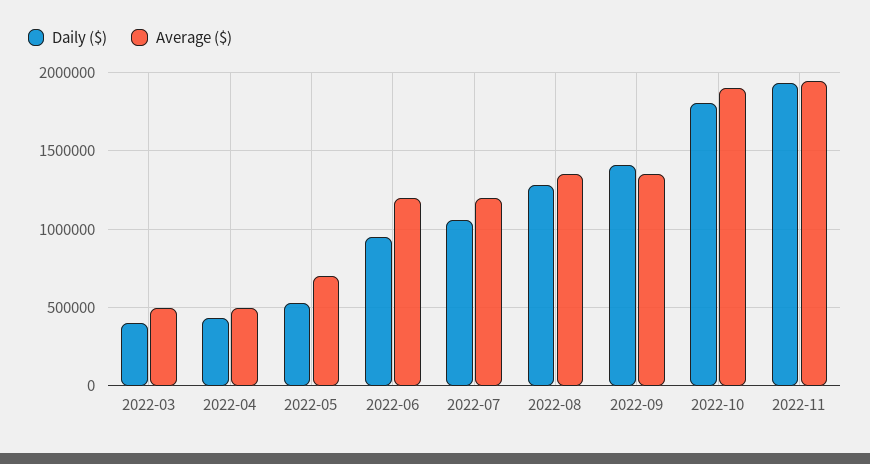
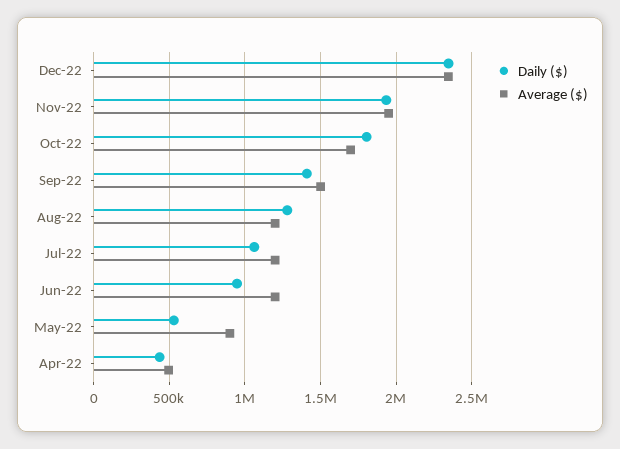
Daily ($), 2022-03: 400000 -> none
Average ($), 2022-03: 500000 -> none
Average ($), 2022-05: 700000 -> 900000
Average ($), 2022-08: 1350000 -> 1200000
Average ($), 2022-09: 1350000 -> 1500000
Average ($), 2022-10: 1900000 -> 1700000
Daily ($), Dec-22: none -> 2350000
Average ($), Dec-22: none -> 2350000

